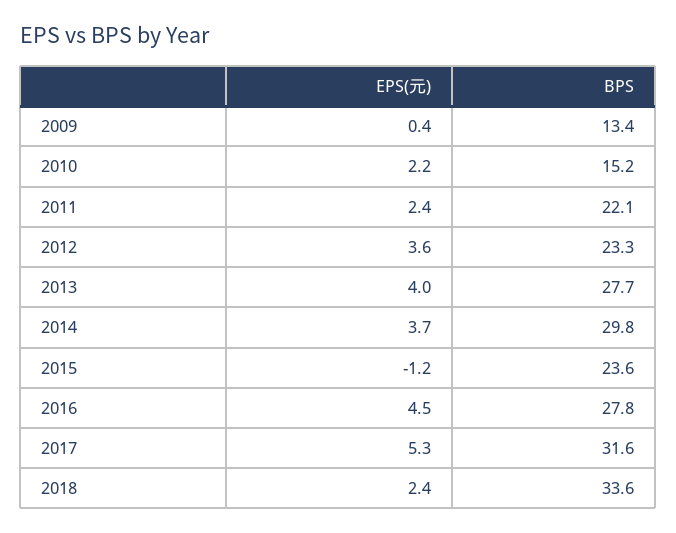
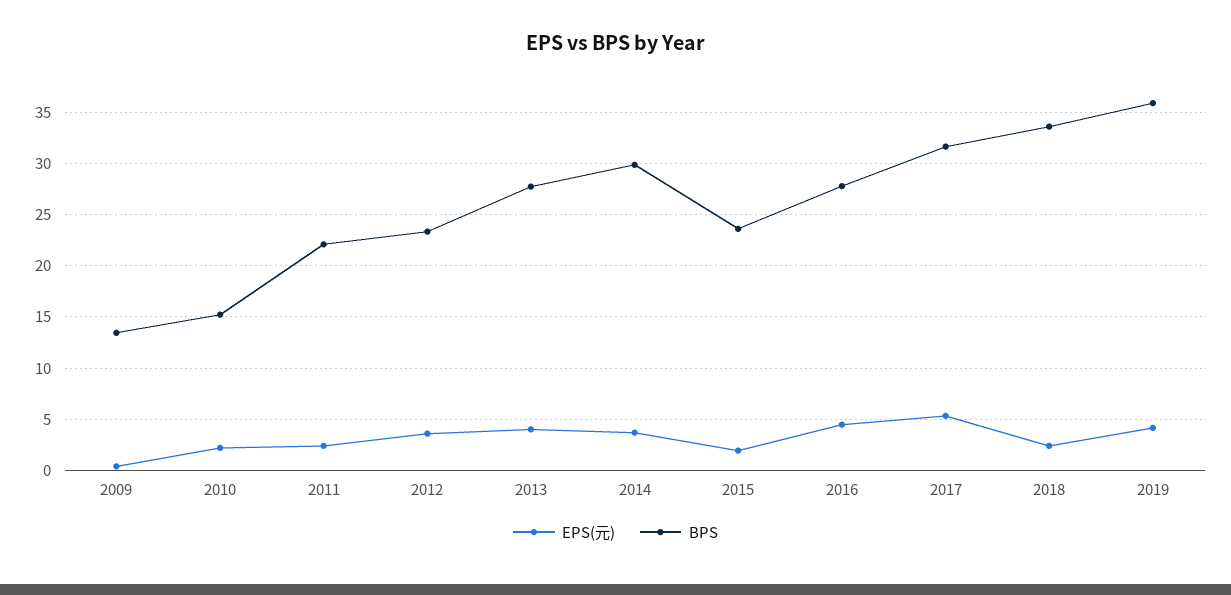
EPS(元), 2015: -1.2 -> 2
EPS(元), 2019: none -> 4
BPS, 2019: none -> 36

